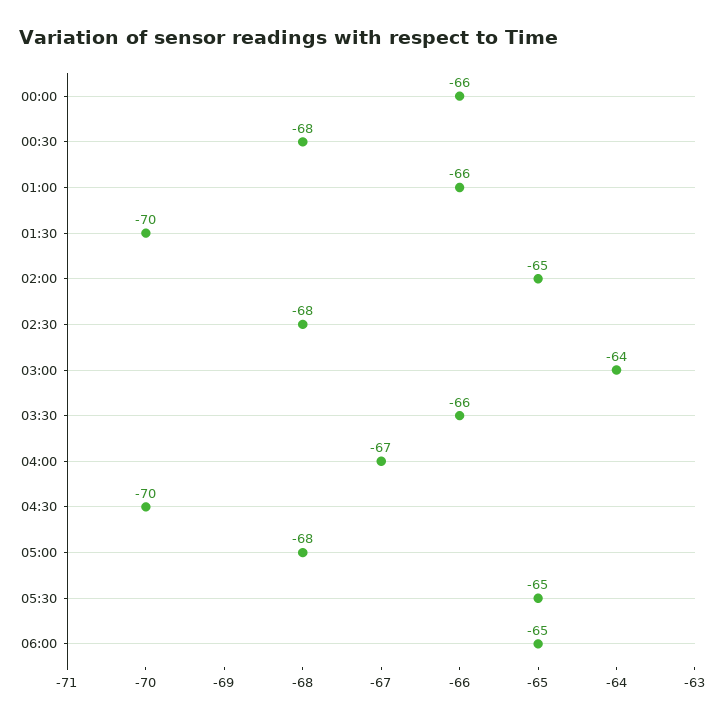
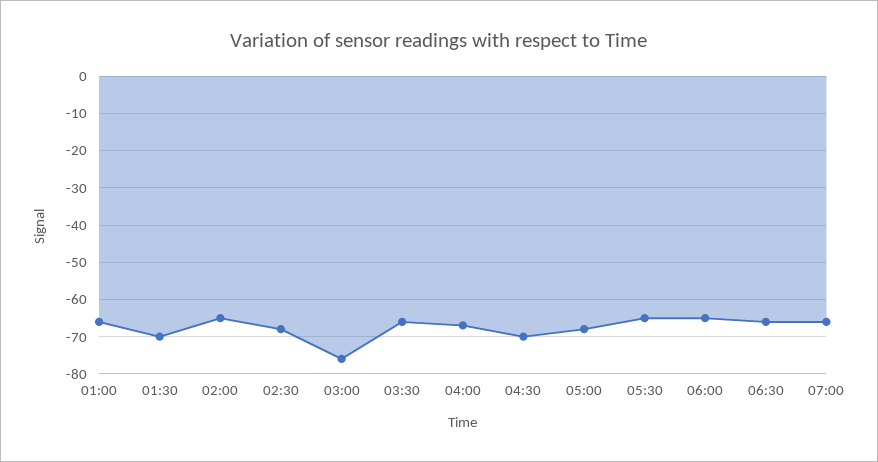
00:00: -66 -> none
00:30: -68 -> none
03:00: -64 -> -75
06:30: none -> -65
07:00: none -> -65

